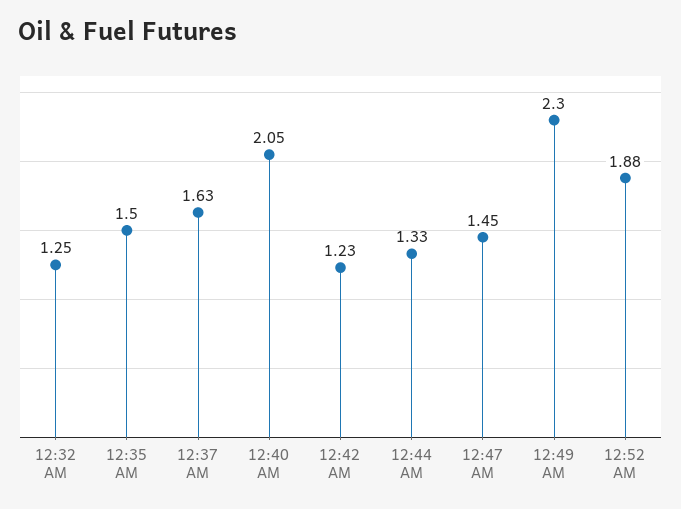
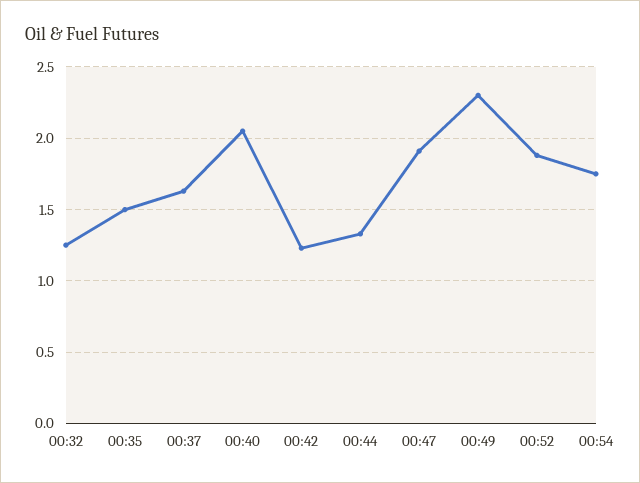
12:47 AM: 1.45 -> 1.9
00:54: none -> 1.75

